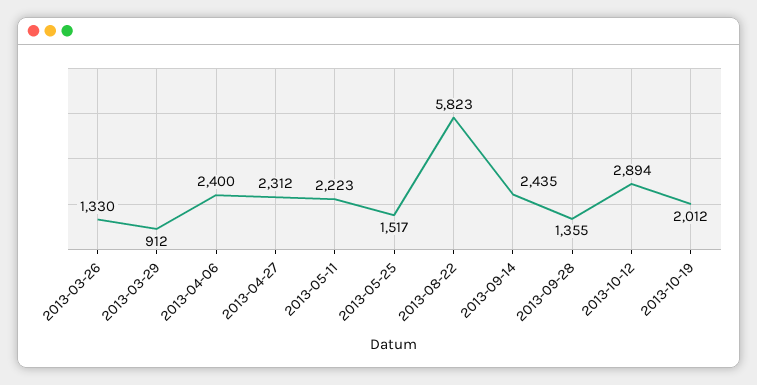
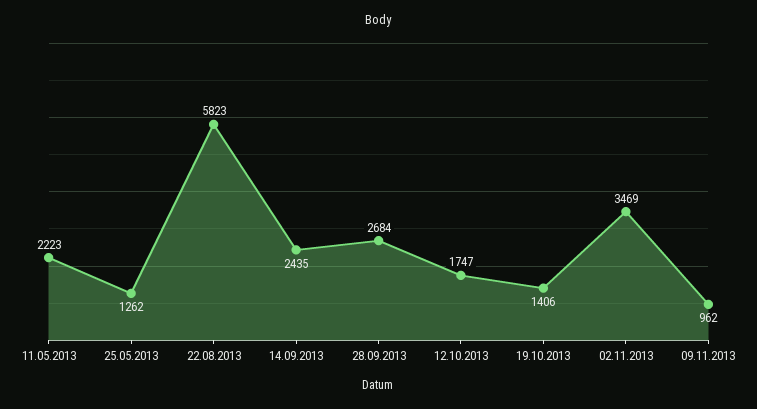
2013-03-26: 1330 -> none
2013-03-29: 912 -> none
2013-04-06: 2400 -> none
2013-04-27: 2312 -> none
2013-05-25: 1517 -> 1262
2013-09-28: 1355 -> 2684
2013-10-12: 2894 -> 1747
2013-10-19: 2012 -> 1406
02.11.2013: none -> 3469
09.11.2013: none -> 962

